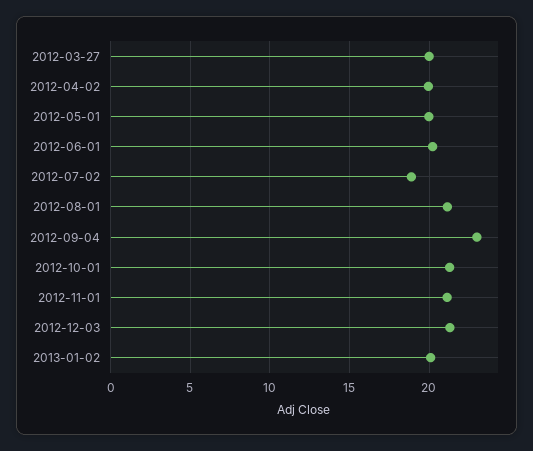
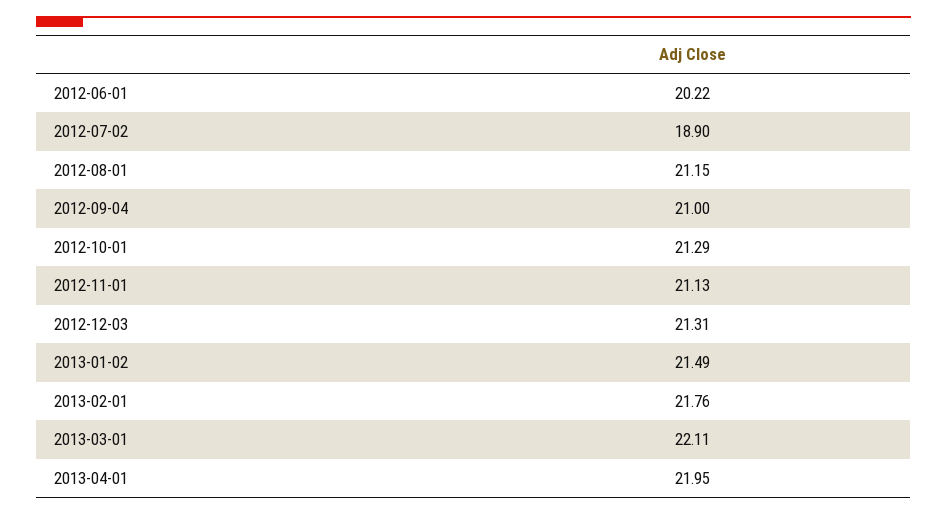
2012-03-27: 20 -> none
2012-04-02: 20 -> none
2012-05-01: 20 -> none
2012-09-04: 23 -> 21
2013-01-02: 20 -> 21.49
2013-02-01: none -> 21.76
2013-03-01: none -> 22.11
2013-04-01: none -> 21.95

